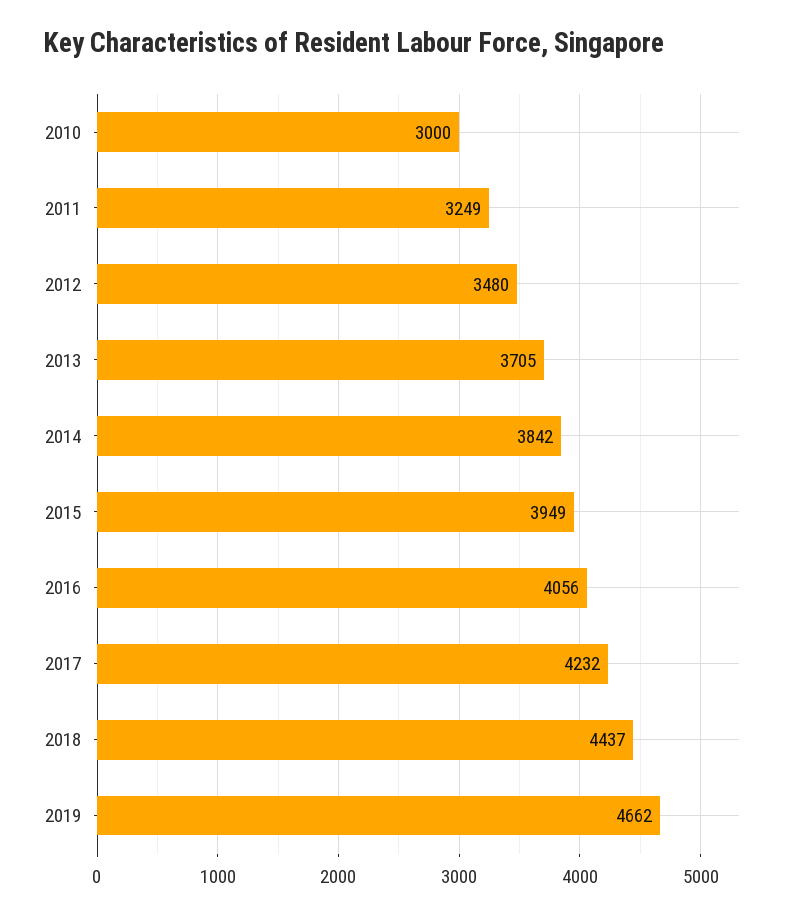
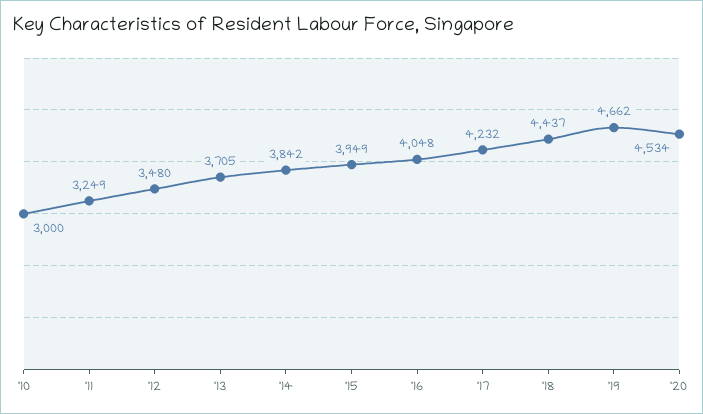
2016: 4056 -> 4048
'20: none -> 4534

